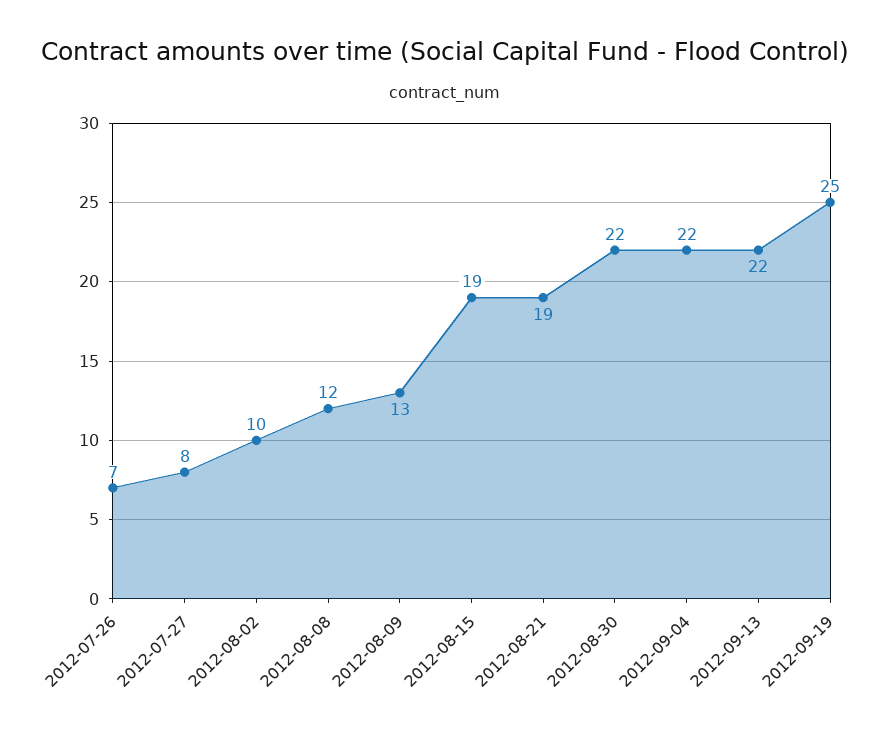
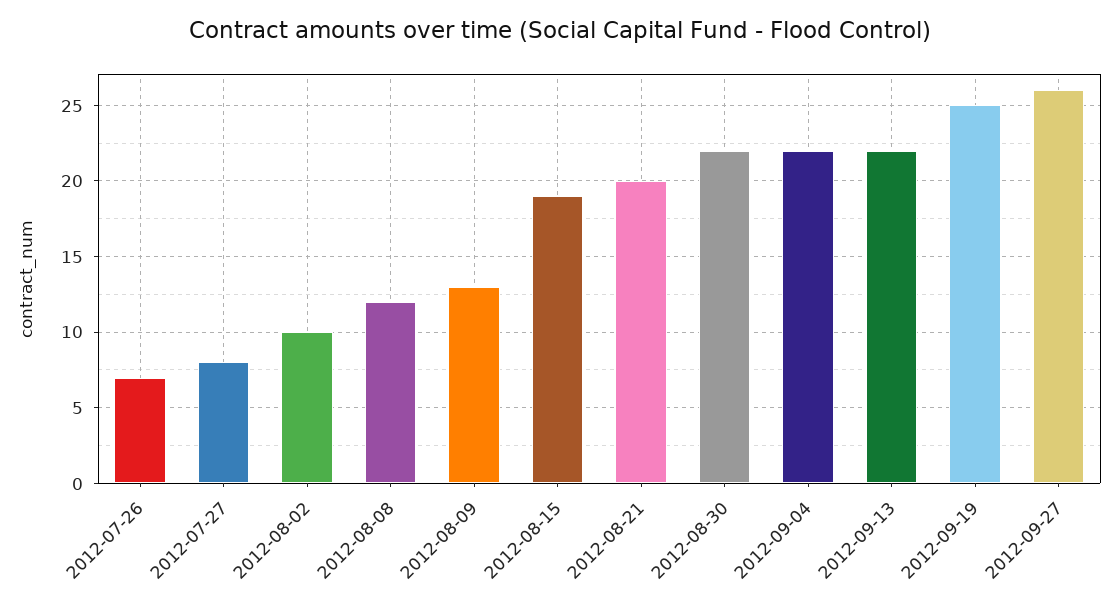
2012-08-21: 19 -> 20
2012-09-27: none -> 26

